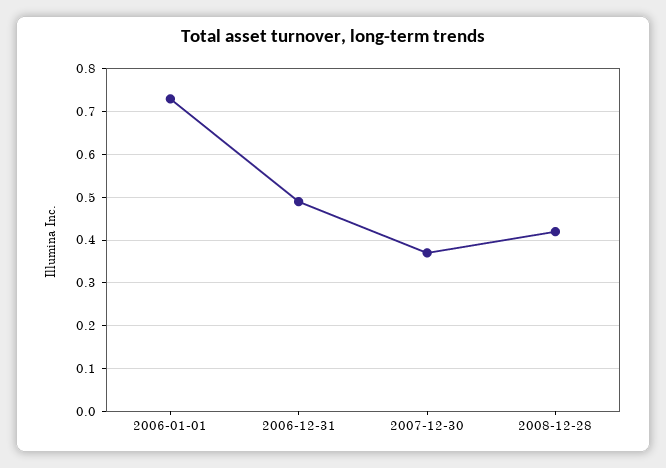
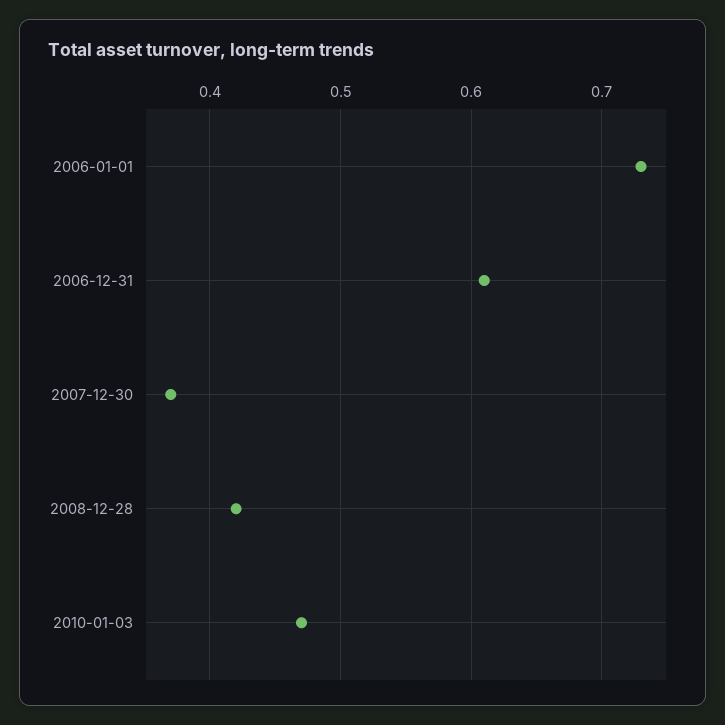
2006-12-31: 0.5 -> 0.61
2010-01-03: none -> 0.47

